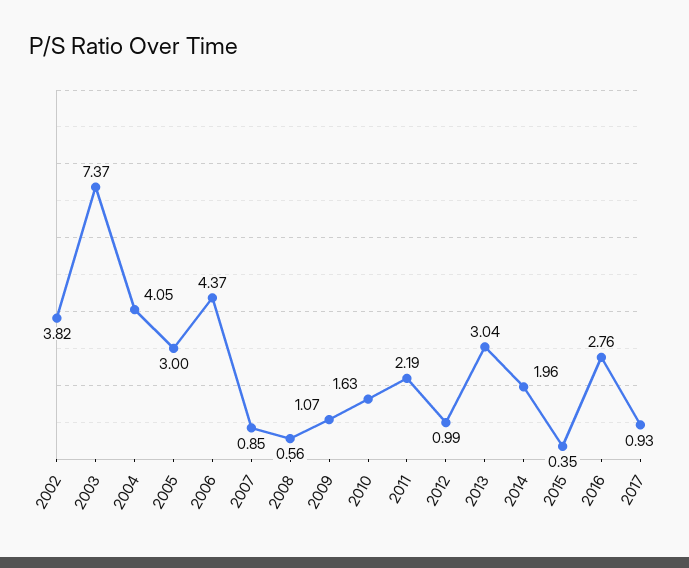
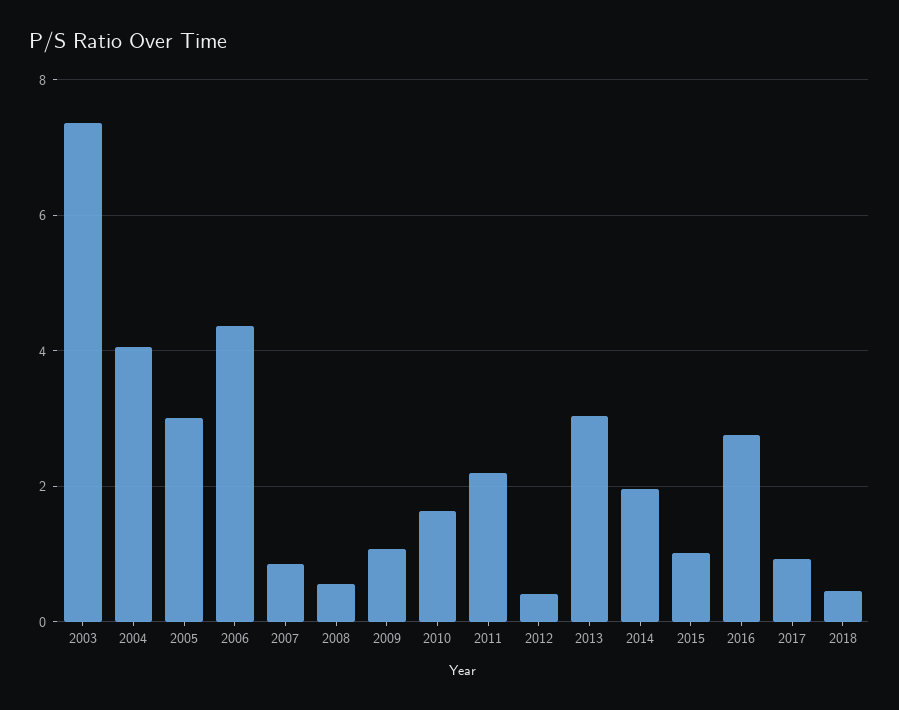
2002: 3.82 -> none
2012: 0.99 -> 0.4
2015: 0.35 -> 1
2018: none -> 0.4

